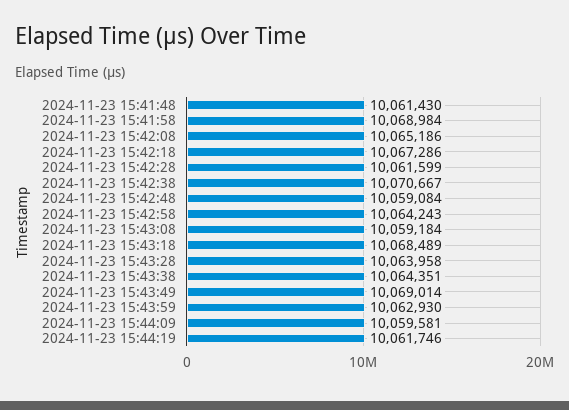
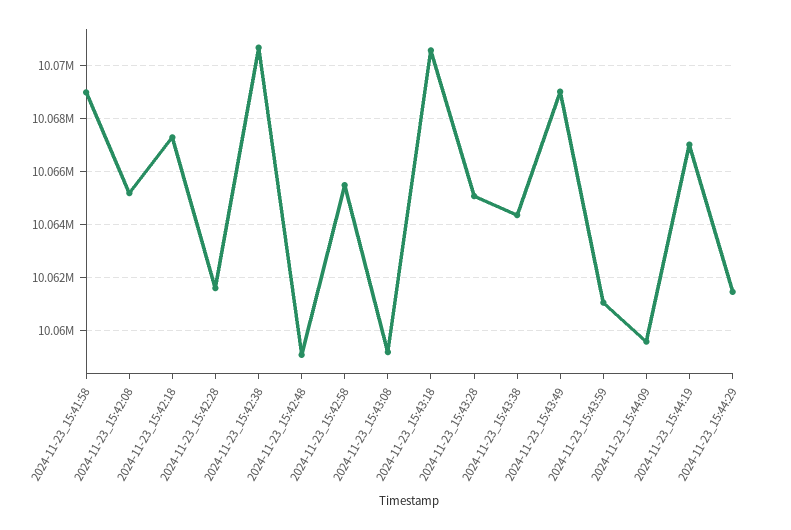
2024-11-23 15:41:48: 10061430 -> none
2024-11-23 15:42:58: 10064243 -> 10065500
2024-11-23 15:43:18: 10068489 -> 10070500
2024-11-23 15:43:28: 10063958 -> 10065000
2024-11-23 15:43:59: 10062930 -> 10061000
2024-11-23 15:44:19: 10061746 -> 10067000
2024-11-23_15:44:29: none -> 10061500

